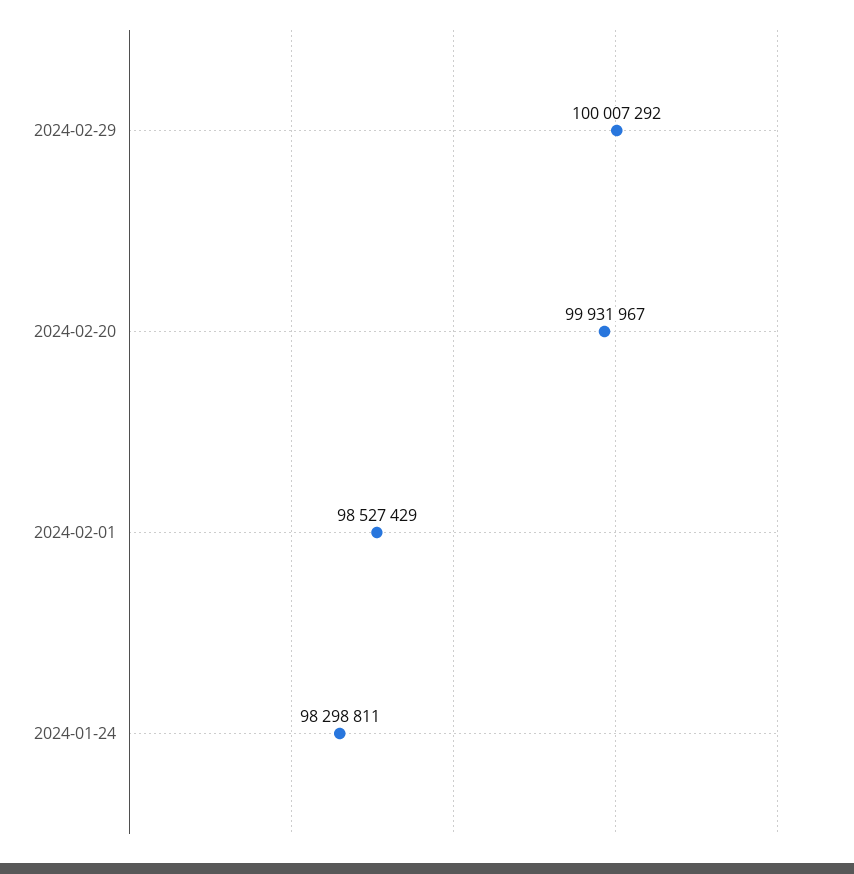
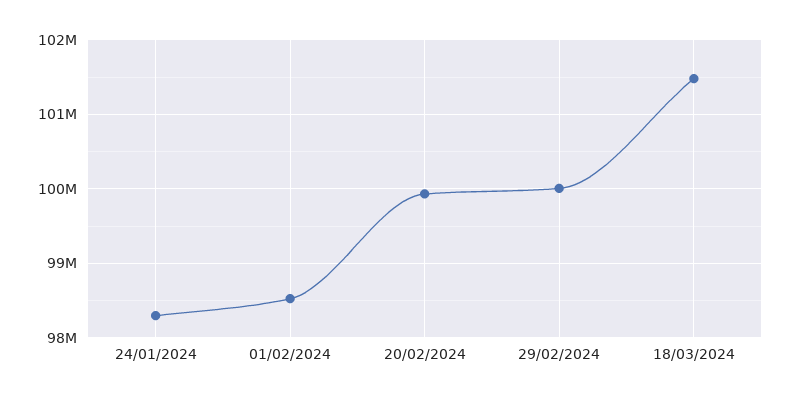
18/03/2024: none -> 101500000

